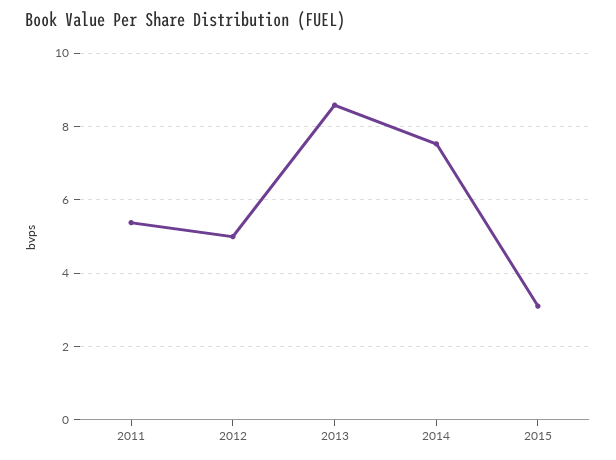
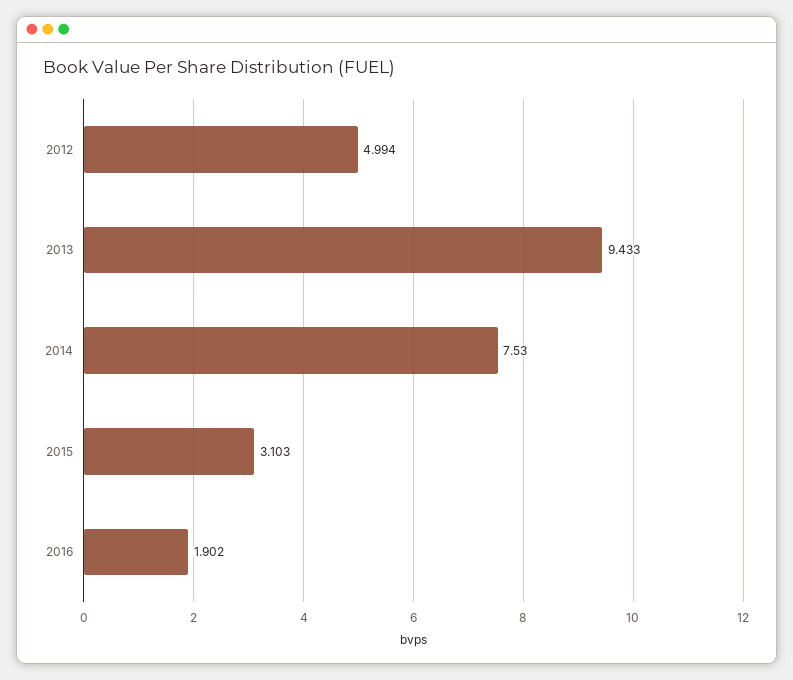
2011: 5.4 -> none
2013: 8.6 -> 9.433
2016: none -> 1.902

